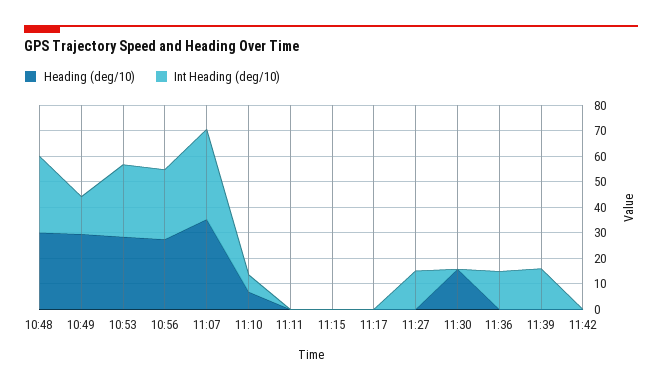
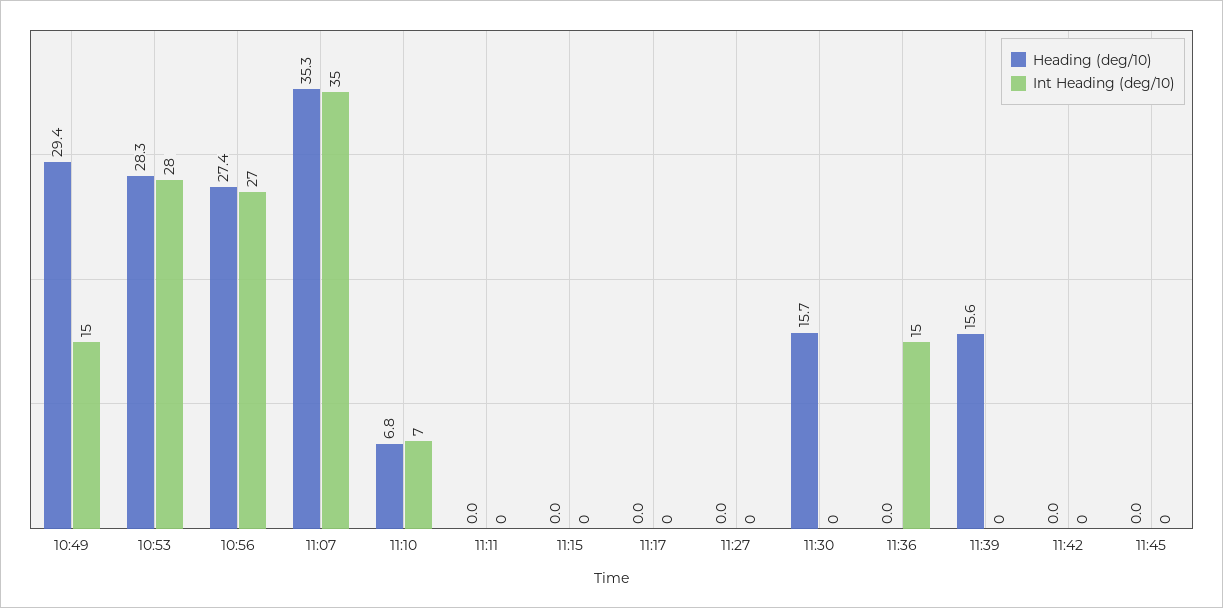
Heading (deg/10), 10:48: 30 -> none
Int Heading (deg/10), 10:48: 30 -> none
Int Heading (deg/10), 11:27: 15 -> 0
Heading (deg/10), 11:39: 0 -> 15.6
Int Heading (deg/10), 11:39: 15 -> 0
Heading (deg/10), 11:45: none -> 0
Int Heading (deg/10), 11:45: none -> 0

